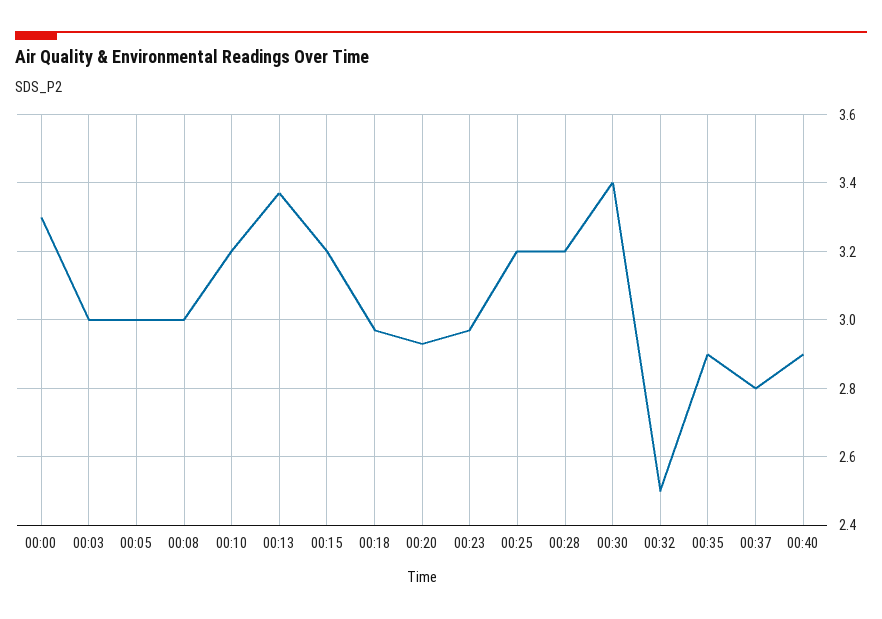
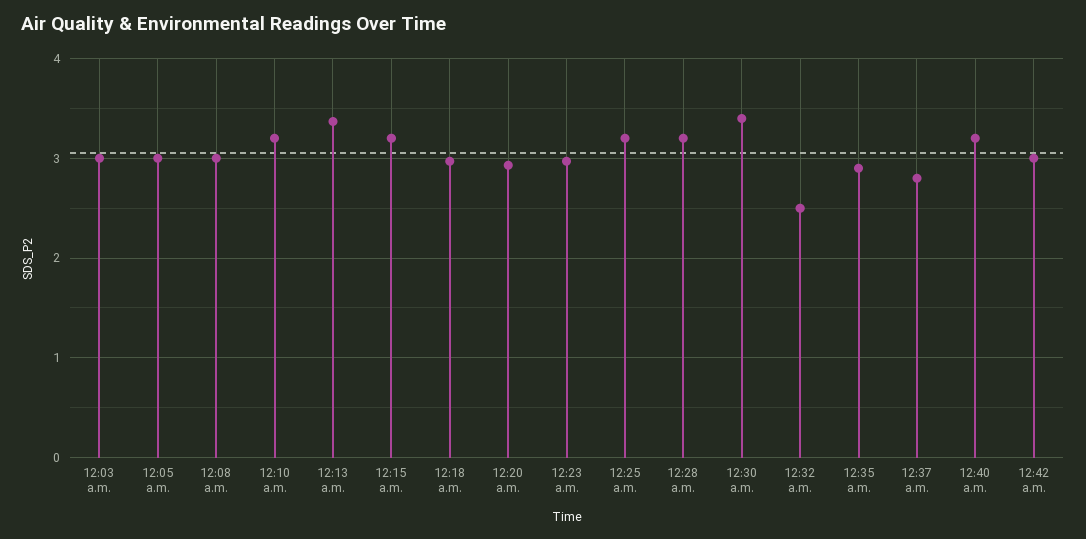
00:00: 3.3 -> none
00:40: 2.9 -> 3.2
12:42 a.m.: none -> 3

